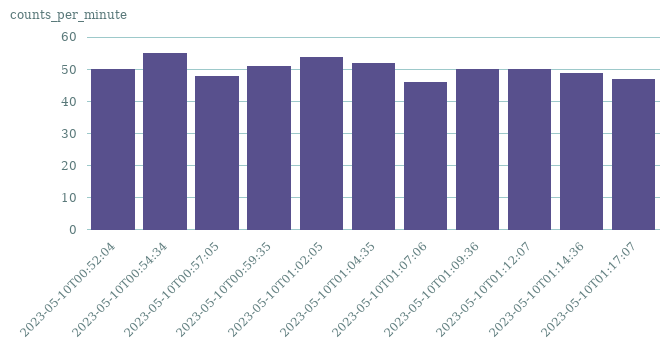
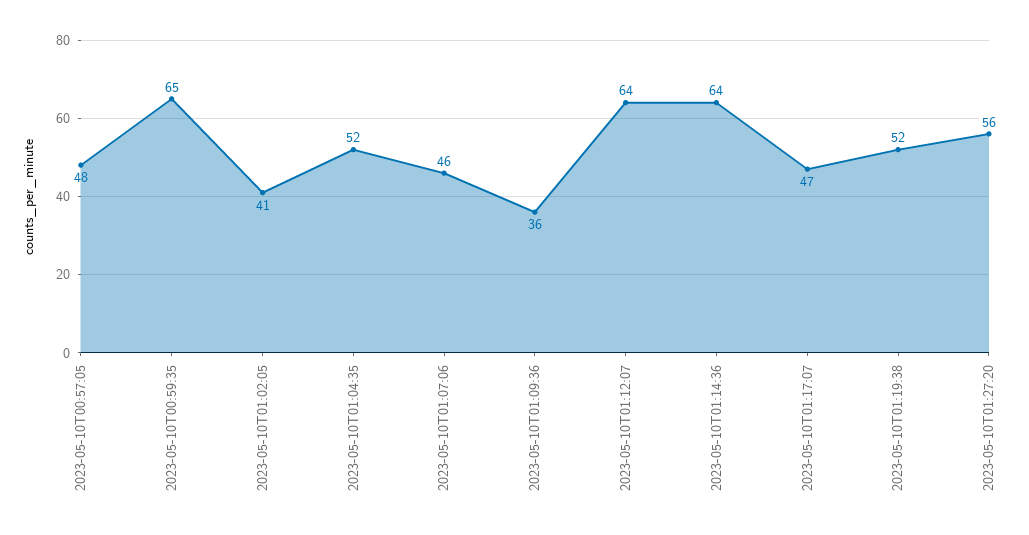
2023-05-10T00:52:04: 50 -> none
2023-05-10T00:54:34: 55 -> none
2023-05-10T00:59:35: 50 -> 65
2023-05-10T01:02:05: 55 -> 41
2023-05-10T01:09:36: 50 -> 36
2023-05-10T01:12:07: 50 -> 64
2023-05-10T01:14:36: 50 -> 64
2023-05-10T01:19:38: none -> 52
2023-05-10T01:27:20: none -> 56

